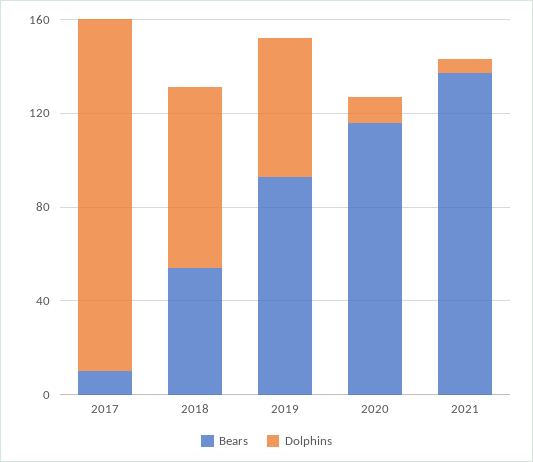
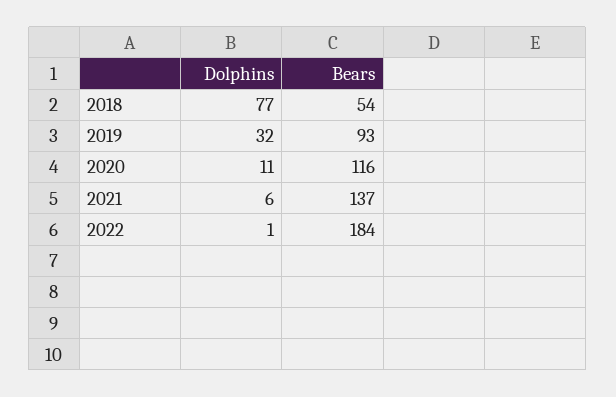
Bears, 2017: 10 -> none
Dolphins, 2017: 150 -> none
Dolphins, 2019: 60 -> 32
Dolphins, 2022: none -> 1
Bears, 2022: none -> 184

